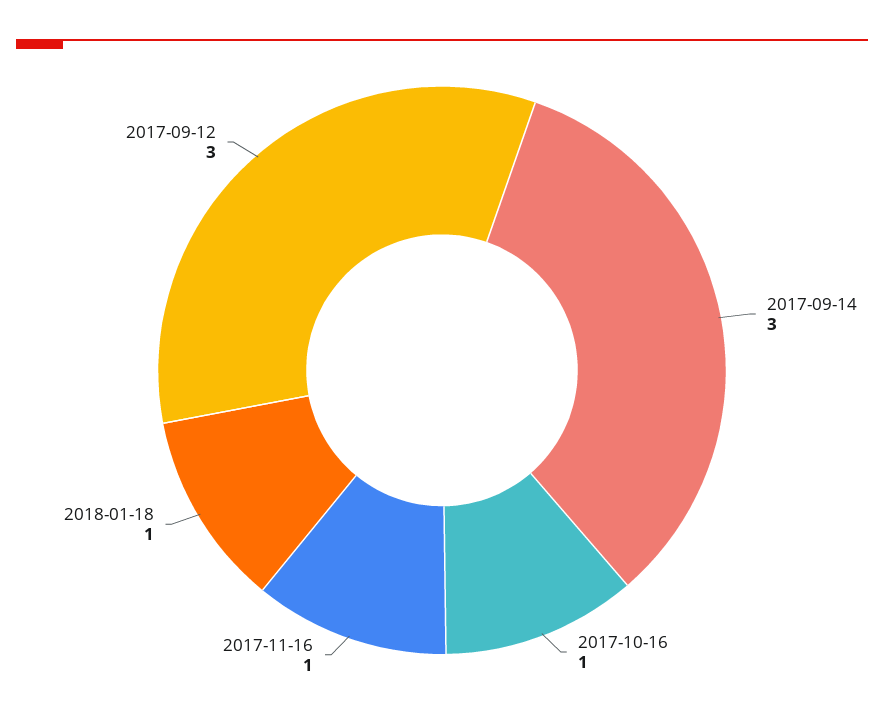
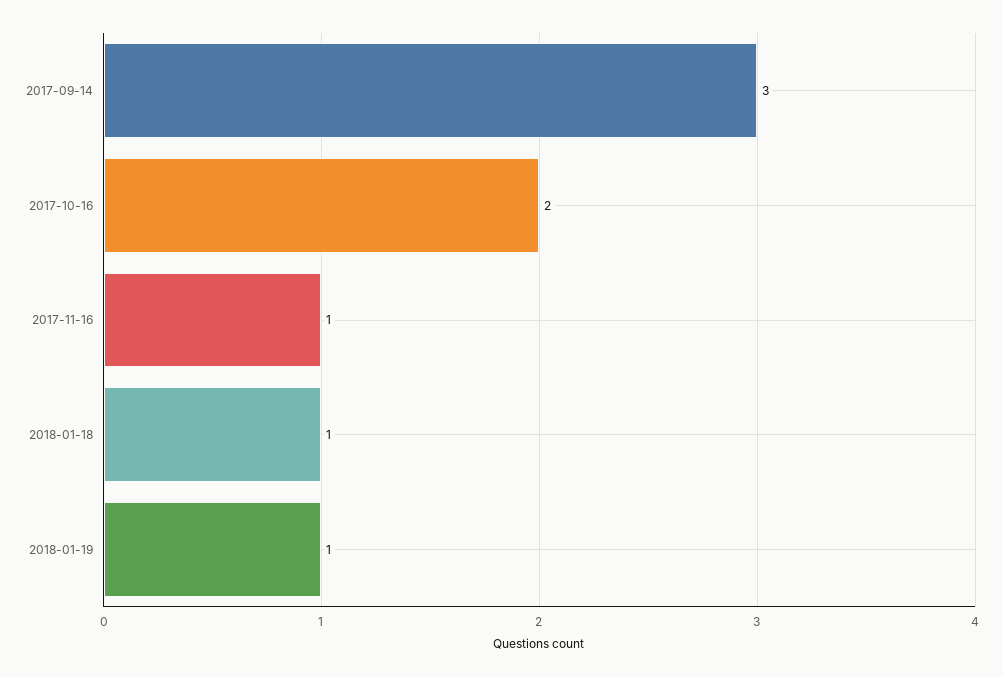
2017-10-16: 1 -> 2
2017-09-12: 3 -> none
2018-01-19: none -> 1

